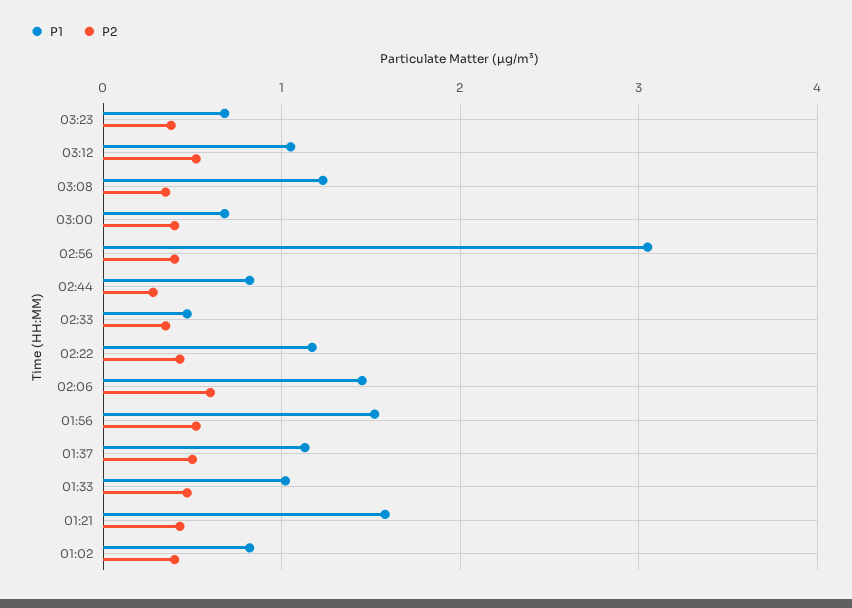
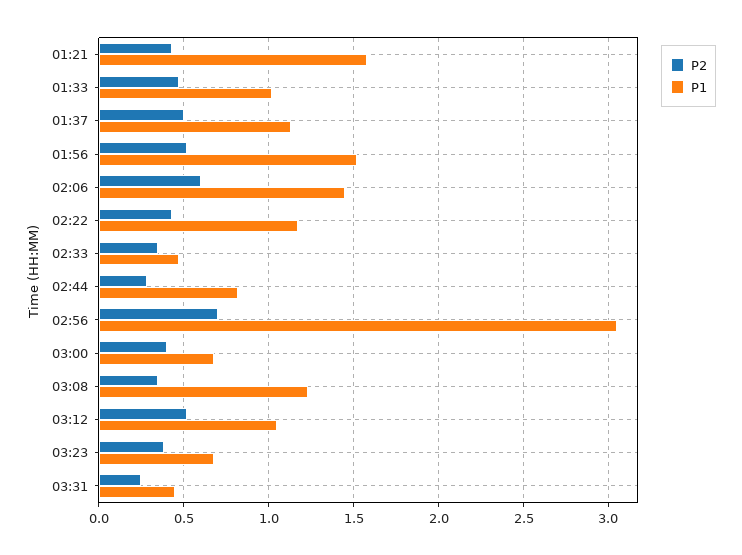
P2, 02:56: 0.4 -> 0.7
P1, 01:02: 0.8 -> none
P2, 01:02: 0.4 -> none
P2, 03:31: none -> 0.25
P1, 03:31: none -> 0.45

